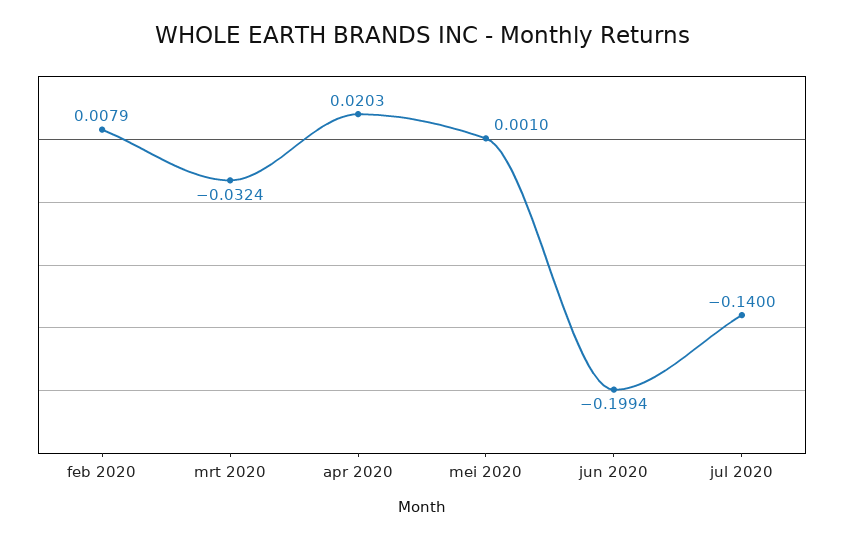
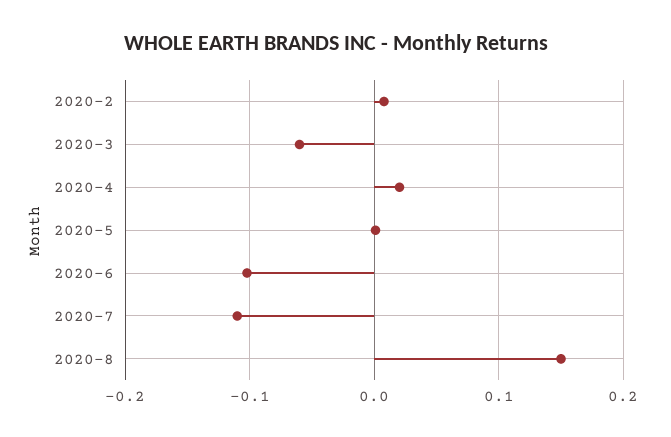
mrt 2020: -0.0324 -> -0.06
jun 2020: -0.1994 -> -0.1
jul 2020: -0.14 -> -0.11
2020-8: none -> 0.15

